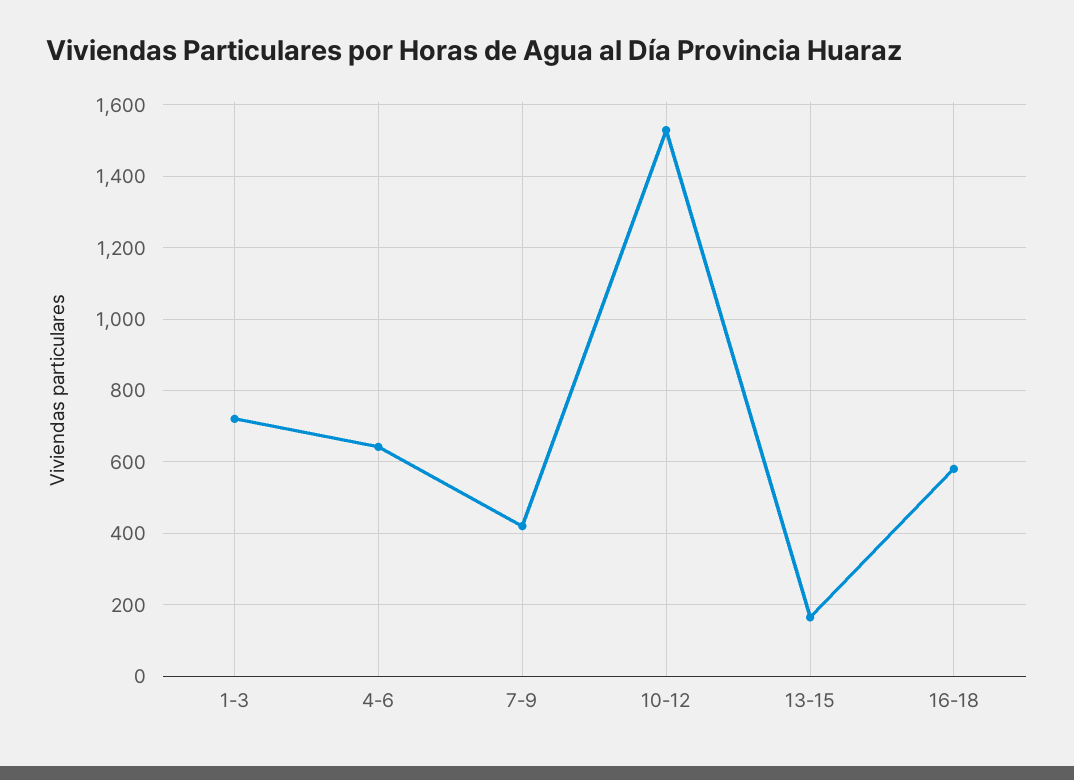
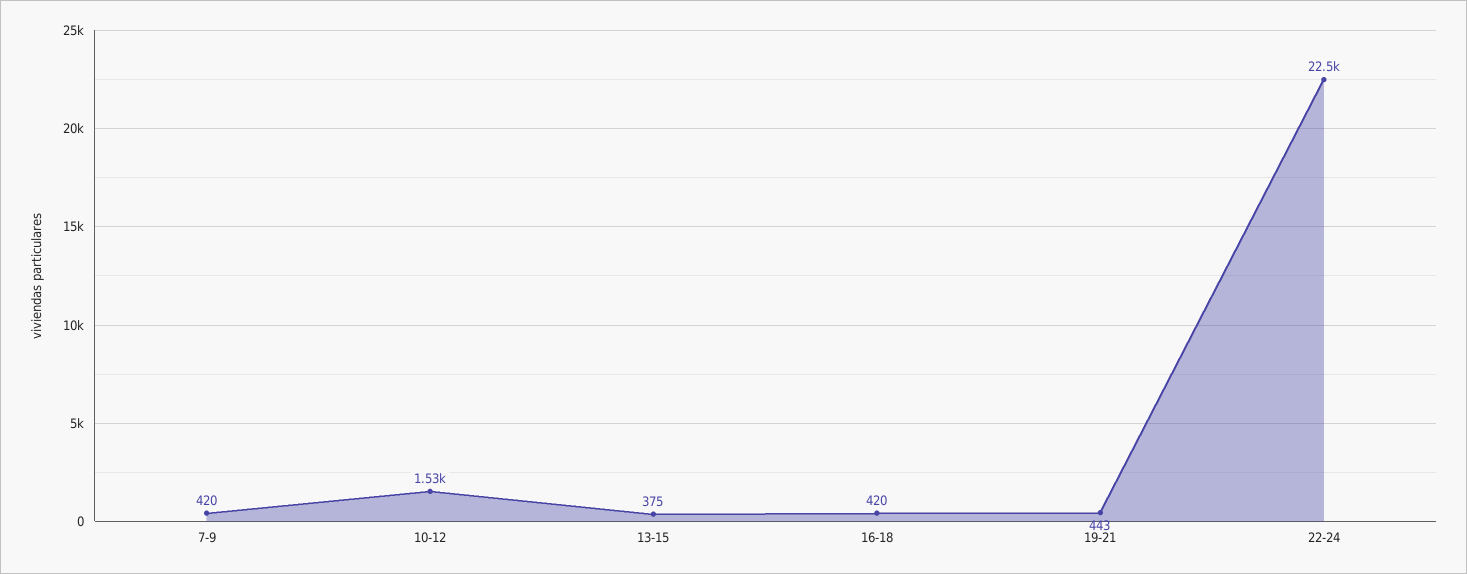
1-3: 720 -> none
4-6: 640 -> none
13-15: 160 -> 375
16-18: 580 -> 420
19-21: none -> 443
22-24: none -> 22500

